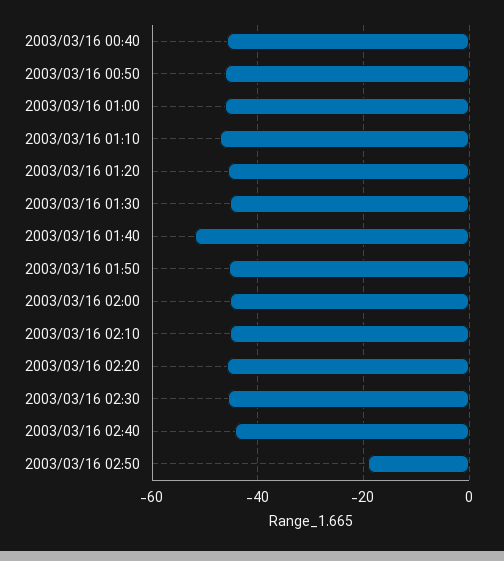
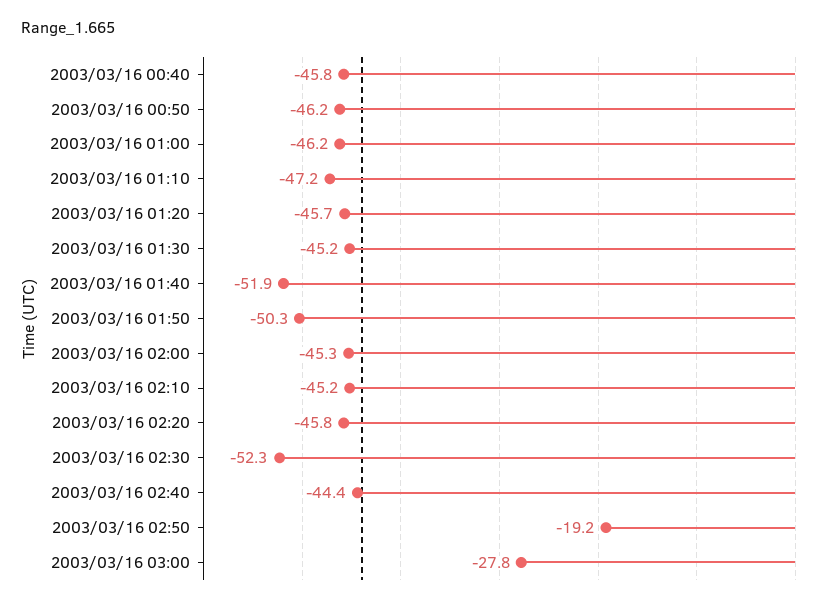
2003/03/16 01:50: -46 -> -50.3
2003/03/16 02:30: -46 -> -52.3
2003/03/16 03:00: none -> -27.8

